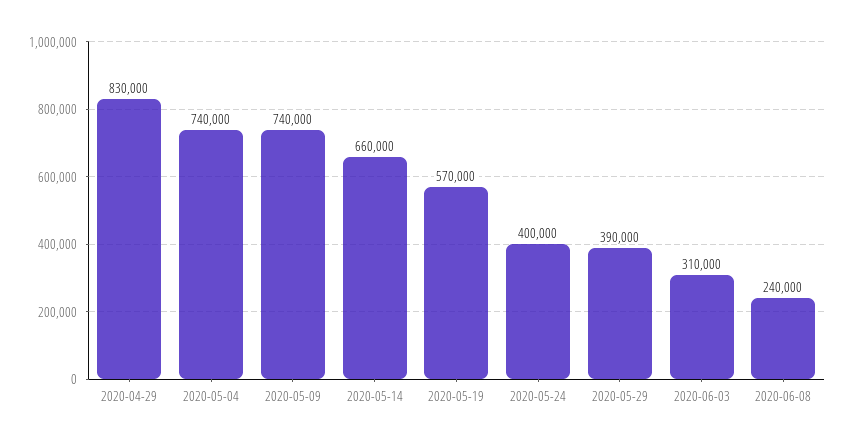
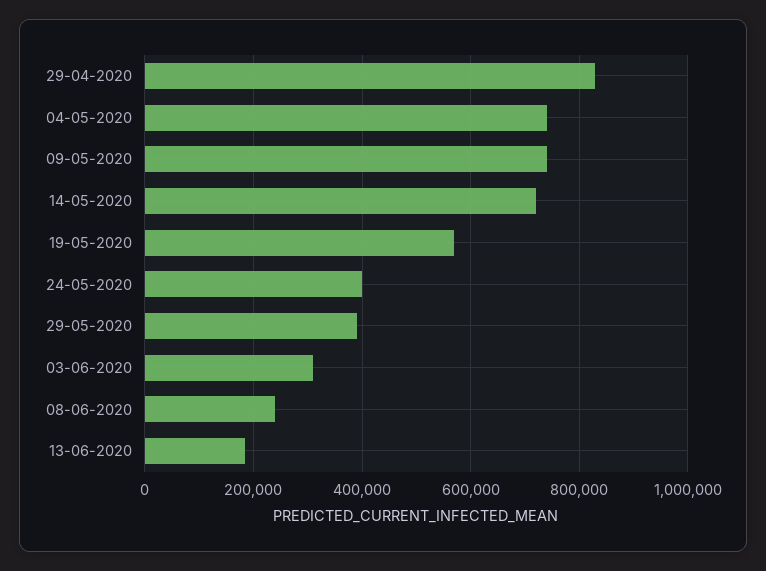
2020-05-14: 660000 -> 720000
13-06-2020: none -> 180000

